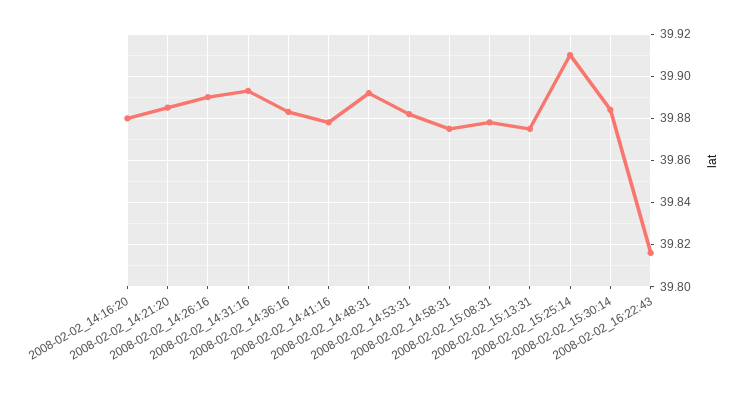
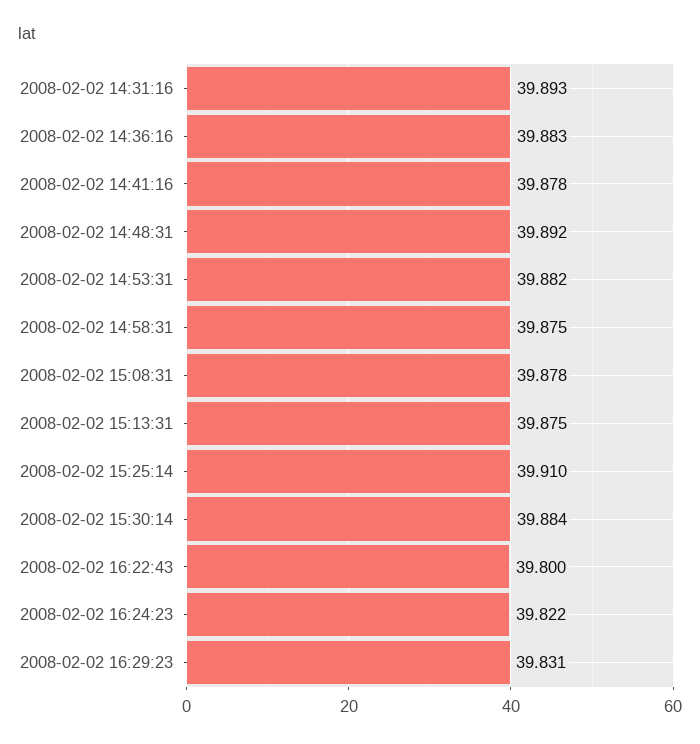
2008-02-02_14:16:20: 39.88 -> none
2008-02-02_14:21:20: 39.885 -> none
2008-02-02_14:26:16: 39.89 -> none
2008-02-02_16:22:43: 39.815 -> 39.8
2008-02-02 16:24:23: none -> 39.822
2008-02-02 16:29:23: none -> 39.831

